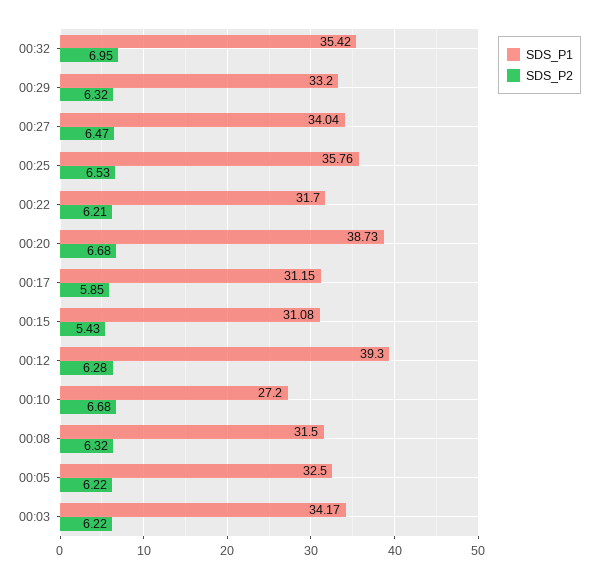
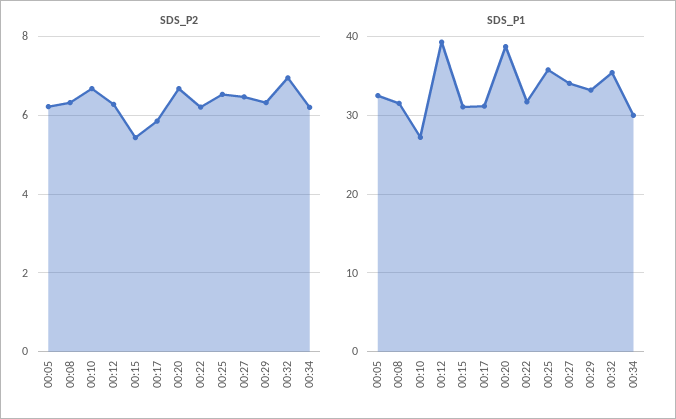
SDS_P1, 00:03: 34.17 -> none
SDS_P2, 00:03: 6.22 -> none
SDS_P2, 00:34: none -> 6.2
SDS_P1, 00:34: none -> 30

